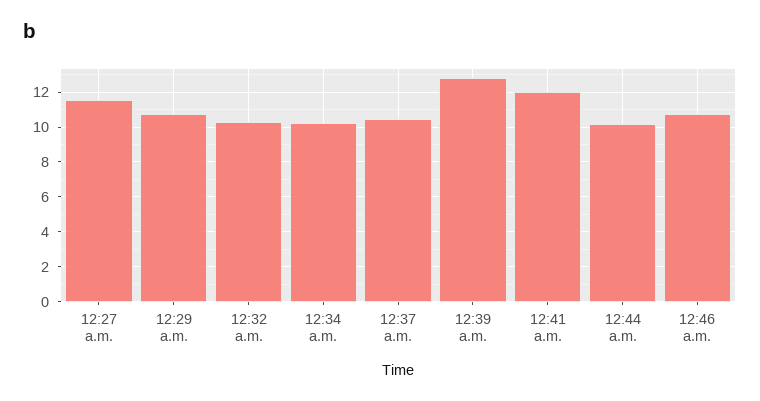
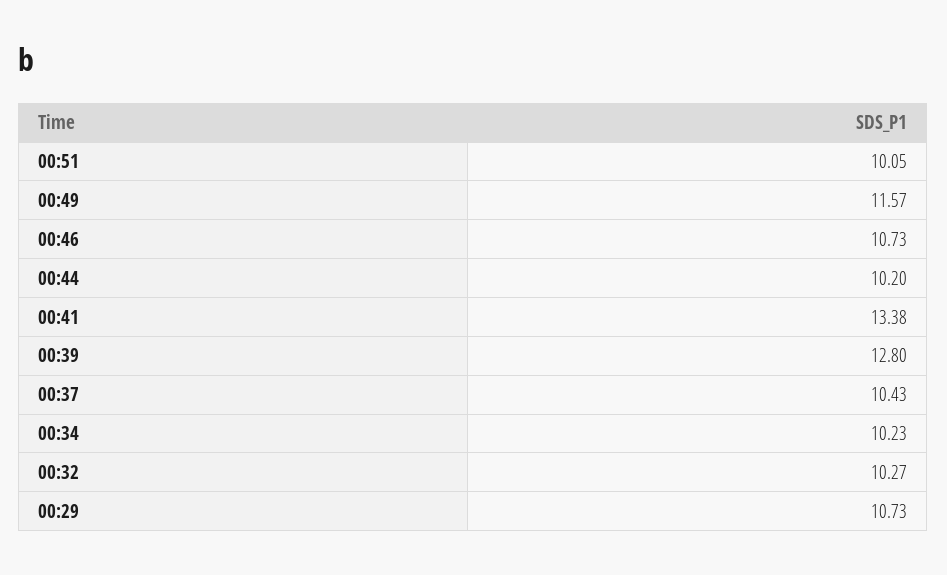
12:27 a.m.: 11.5 -> none
12:41 a.m.: 12 -> 13.38
00:51: none -> 10.05
00:49: none -> 11.57

